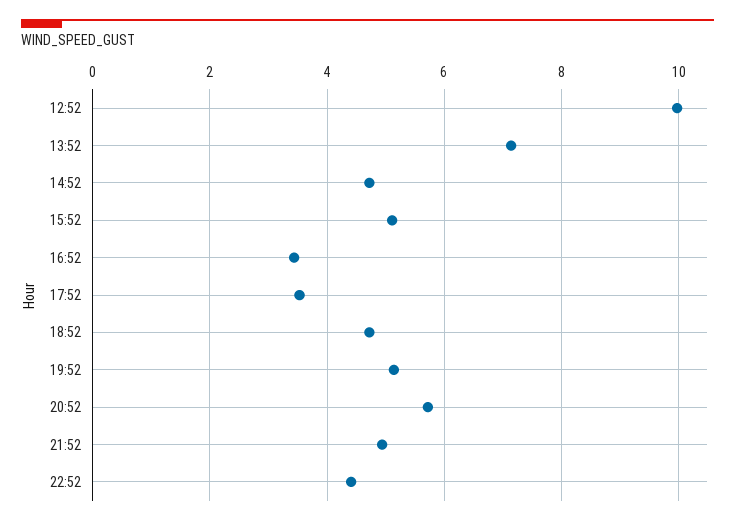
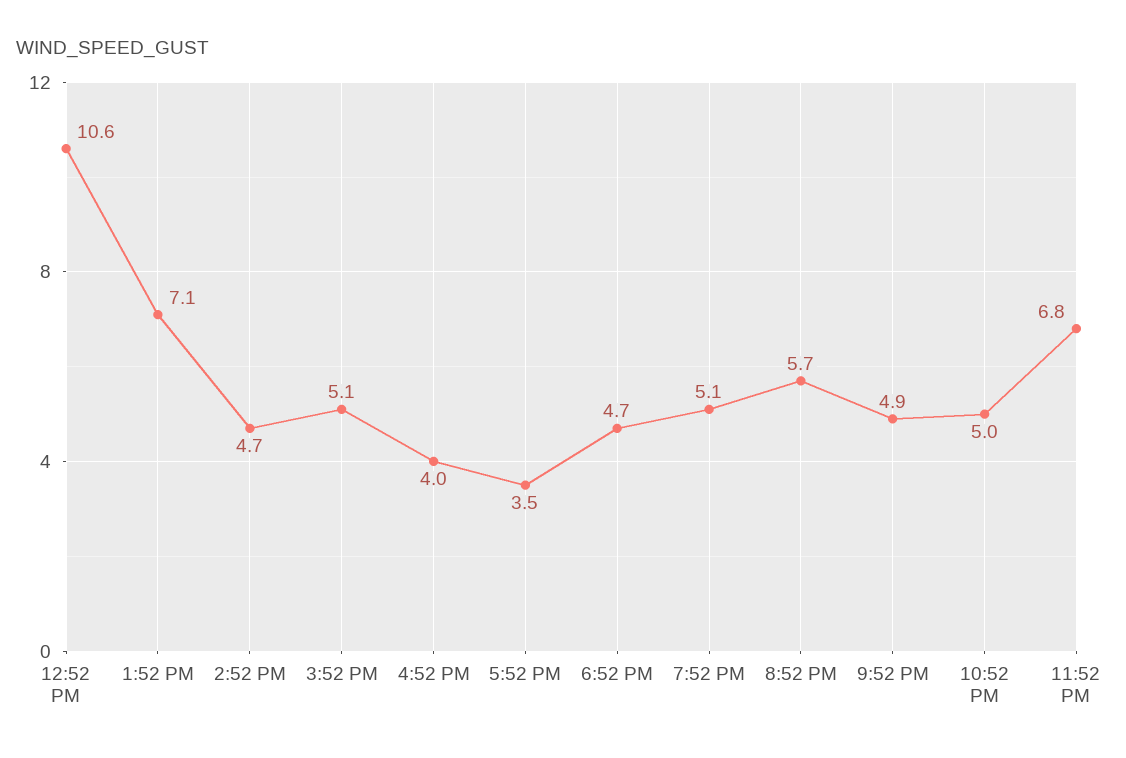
12:52: 10 -> 10.6
16:52: 3.4 -> 4
22:52: 4.4 -> 5
11:52 PM: none -> 6.8

